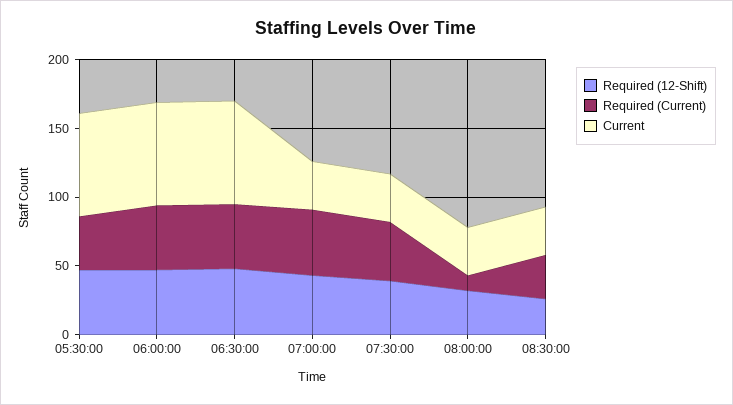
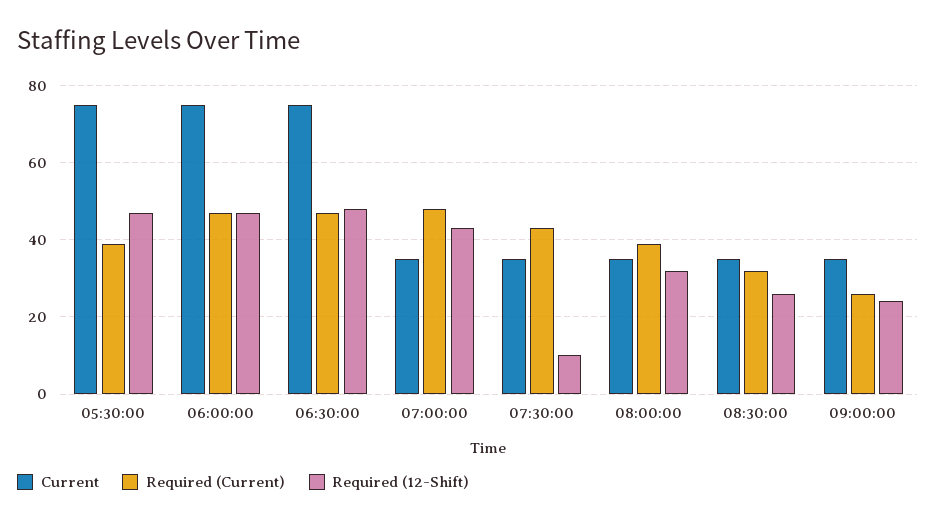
Required (12-Shift), 07:30:00: 40 -> 10
Required (Current), 08:00:00: 10 -> 40
Current, 09:00:00: none -> 35
Required (Current), 09:00:00: none -> 25
Required (12-Shift), 09:00:00: none -> 25

